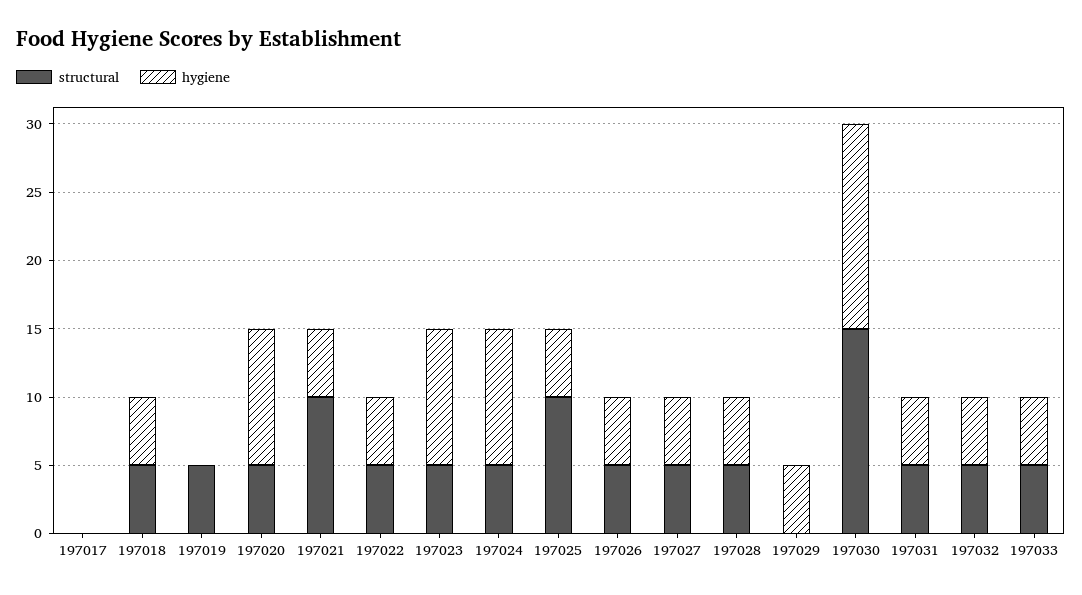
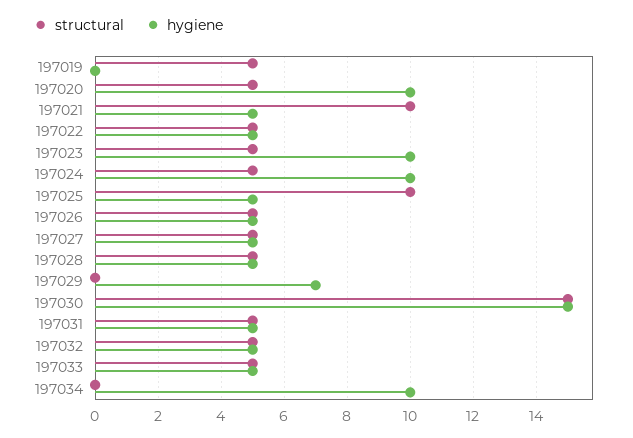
structural, 197017: 0 -> none
hygiene, 197017: 0 -> none
structural, 197018: 5 -> none
hygiene, 197018: 5 -> none
hygiene, 197029: 5 -> 7
structural, 197034: none -> 0
hygiene, 197034: none -> 10

